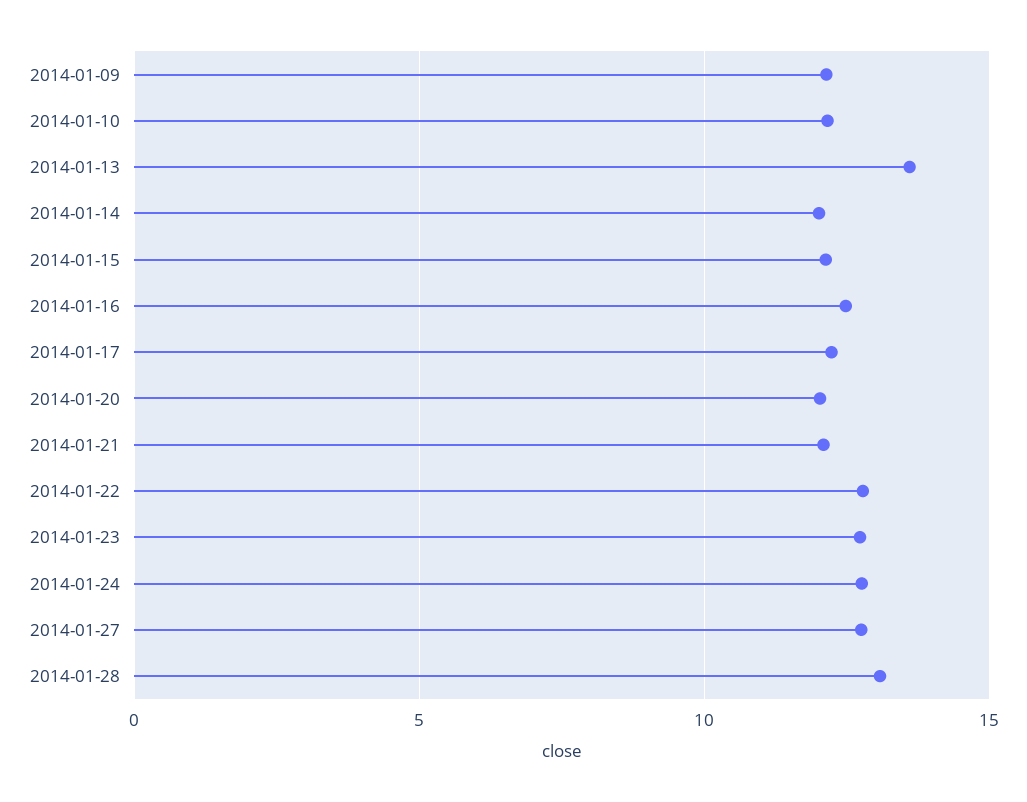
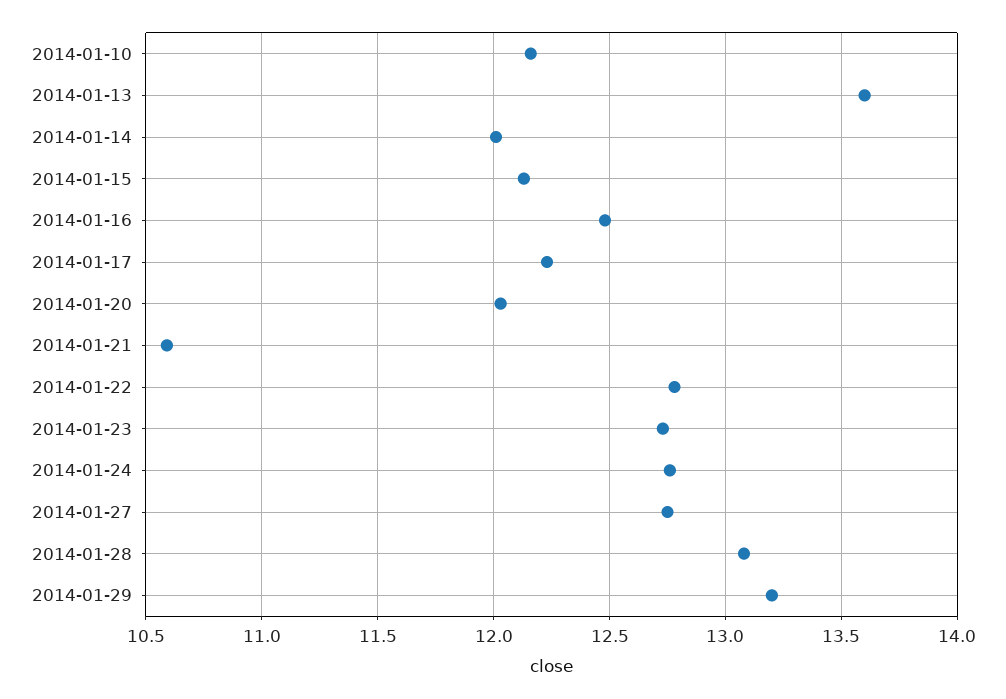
2014-01-09: 12 -> none
2014-01-21: 12 -> 10.6
2014-01-29: none -> 13.2

